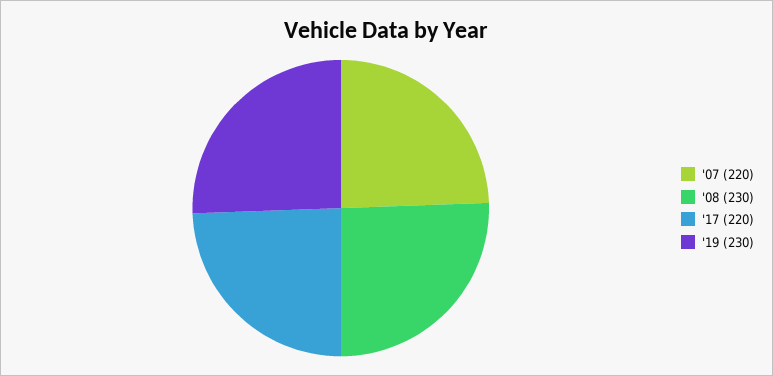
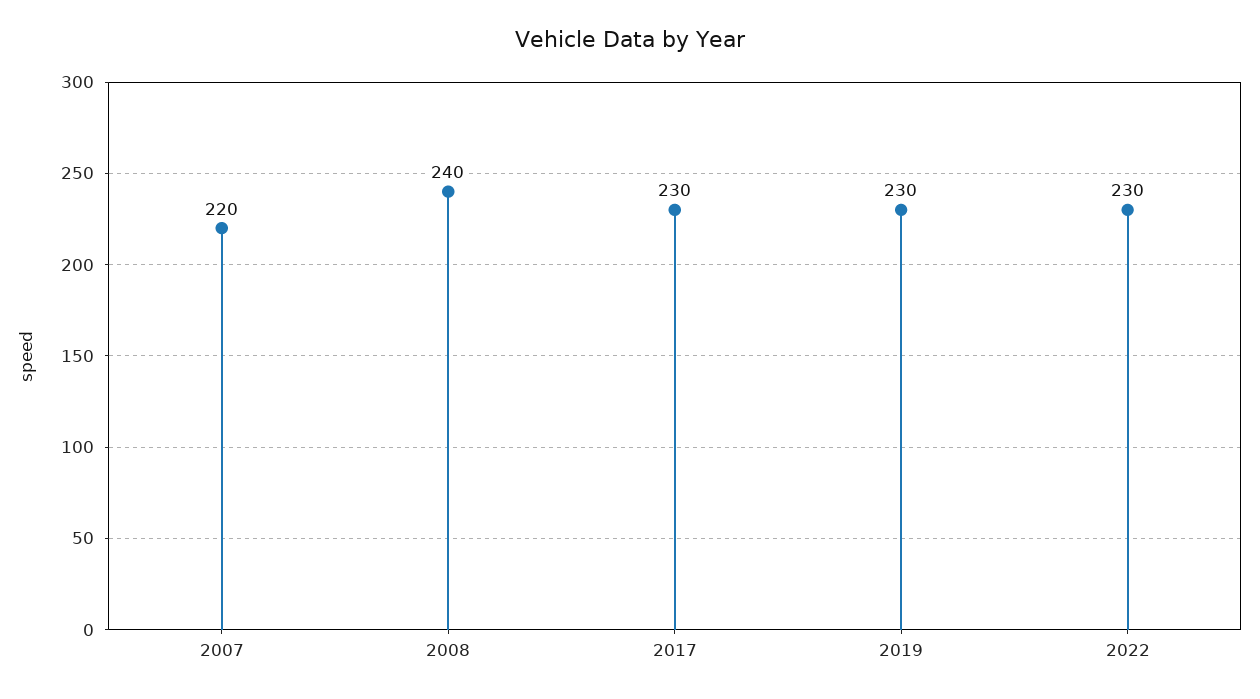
'08: 230 -> 240
'17: 220 -> 230
2022: none -> 230

